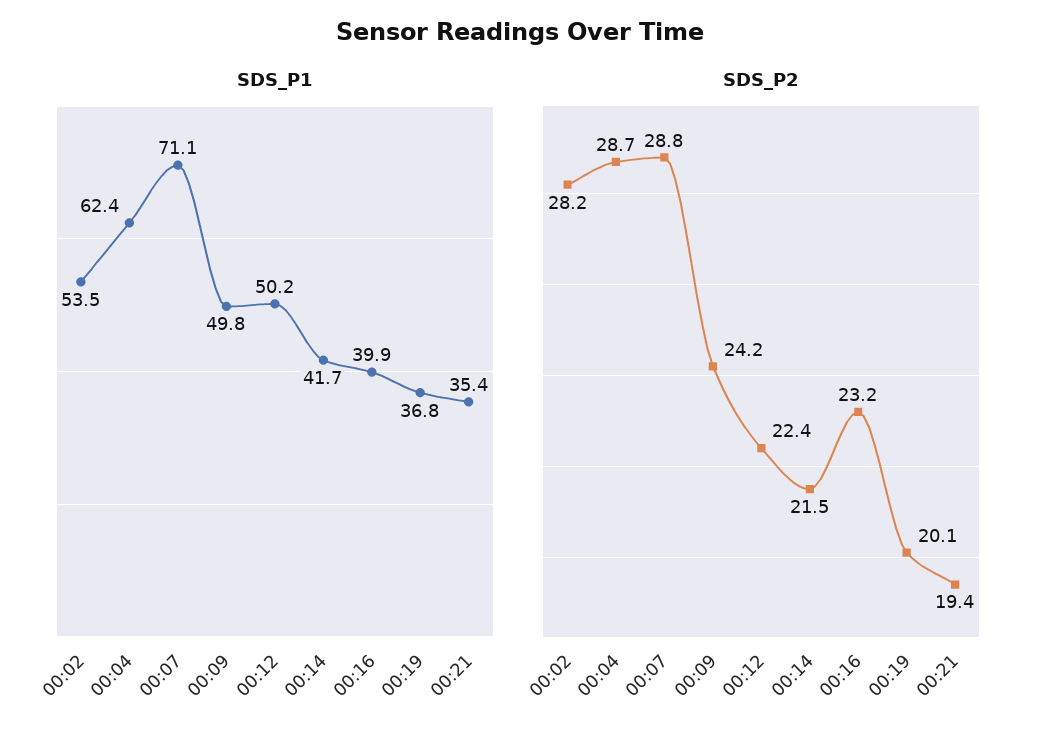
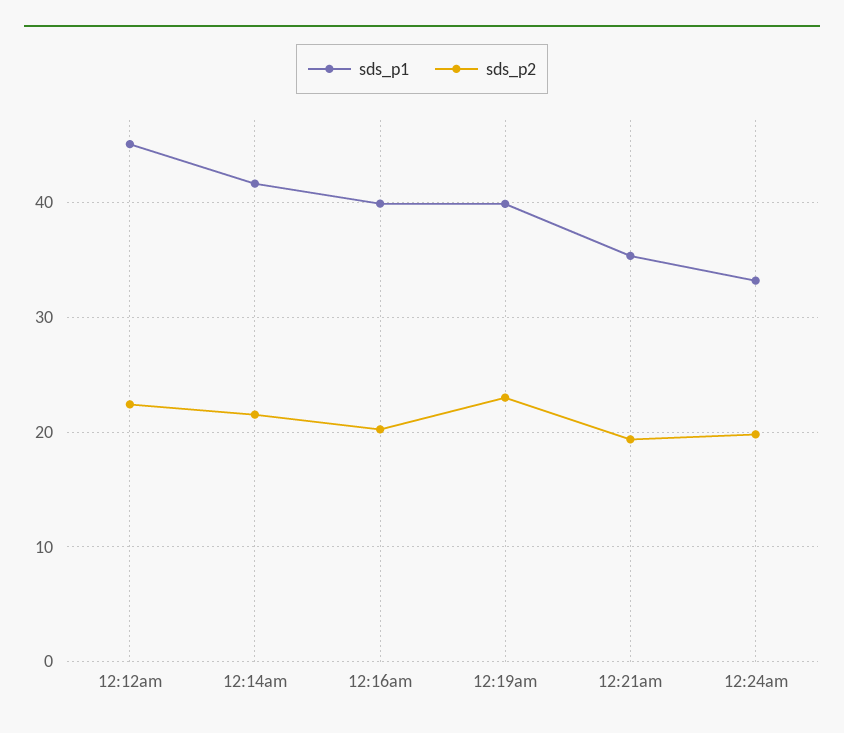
SDS_P1, 00:02: 53.5 -> none
SDS_P1, 00:04: 62.4 -> none
SDS_P1, 00:07: 71.1 -> none
SDS_P1, 00:09: 49.8 -> none
SDS_P1, 00:12: 50.2 -> 45
SDS_P1, 00:19: 36.8 -> 40
SDS_P2, 00:02: 28.2 -> none
SDS_P2, 00:04: 28.7 -> none
SDS_P2, 00:07: 28.8 -> none
SDS_P2, 00:09: 24.2 -> none
SDS_P2, 00:16: 23.2 -> 20
SDS_P2, 00:19: 20.1 -> 23
SDS_P1, 12:24am: none -> 33
SDS_P2, 12:24am: none -> 20

